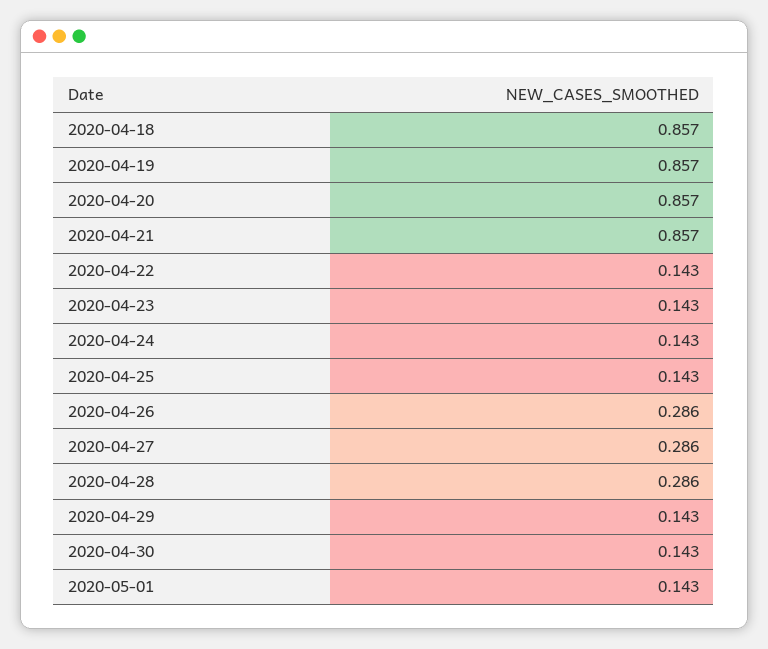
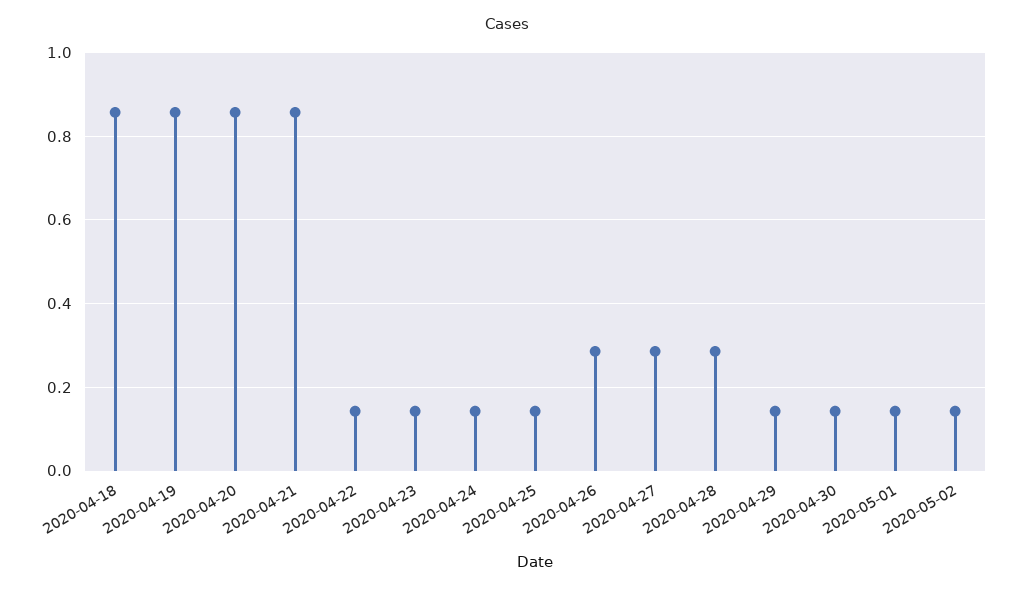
2020-05-02: none -> 0.14

